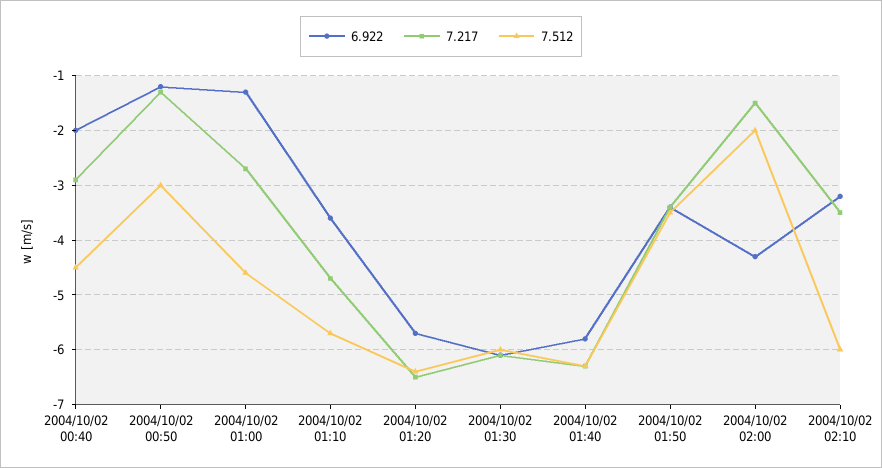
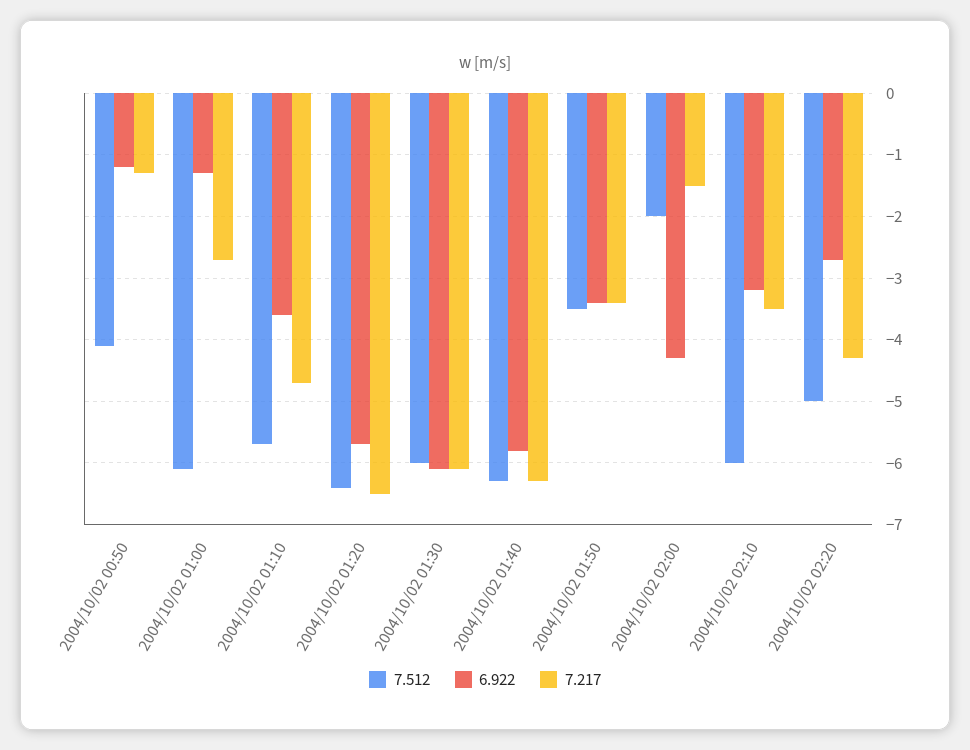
6.922, 2004/10/02 00:40: -2 -> none
7.217, 2004/10/02 00:40: -3 -> none
7.512, 2004/10/02 00:40: -4.5 -> none
7.512, 2004/10/02 00:50: -3 -> -4.1
7.512, 2004/10/02 01:00: -4.5 -> -6.1
7.512, 2004/10/02 02:20: none -> -5
6.922, 2004/10/02 02:20: none -> -2.7
7.217, 2004/10/02 02:20: none -> -4.3

